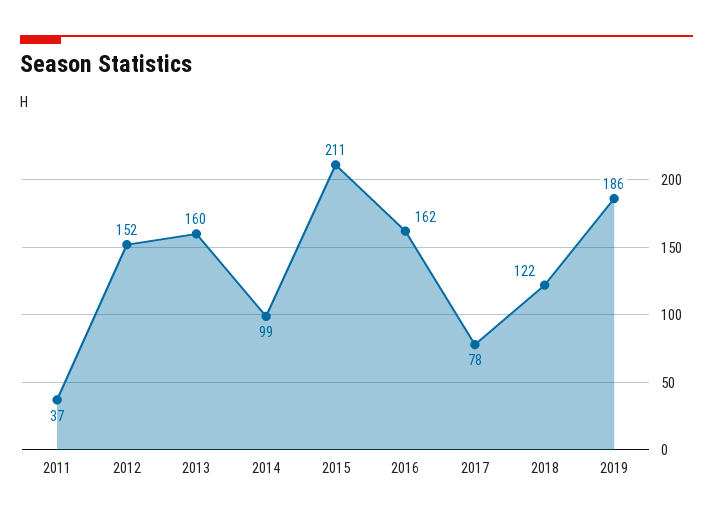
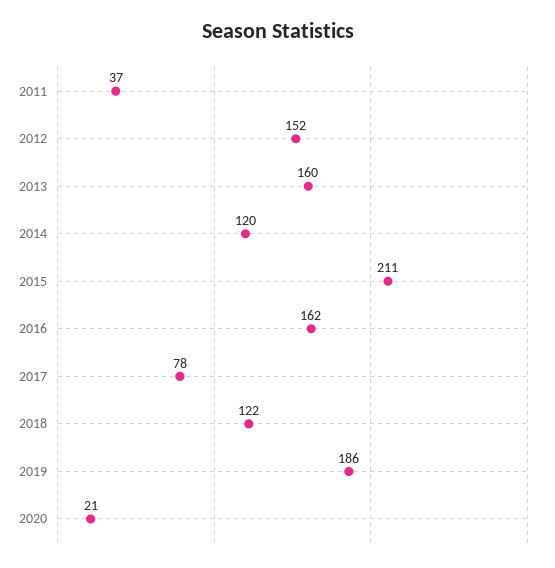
2014: 99 -> 120
2020: none -> 21

